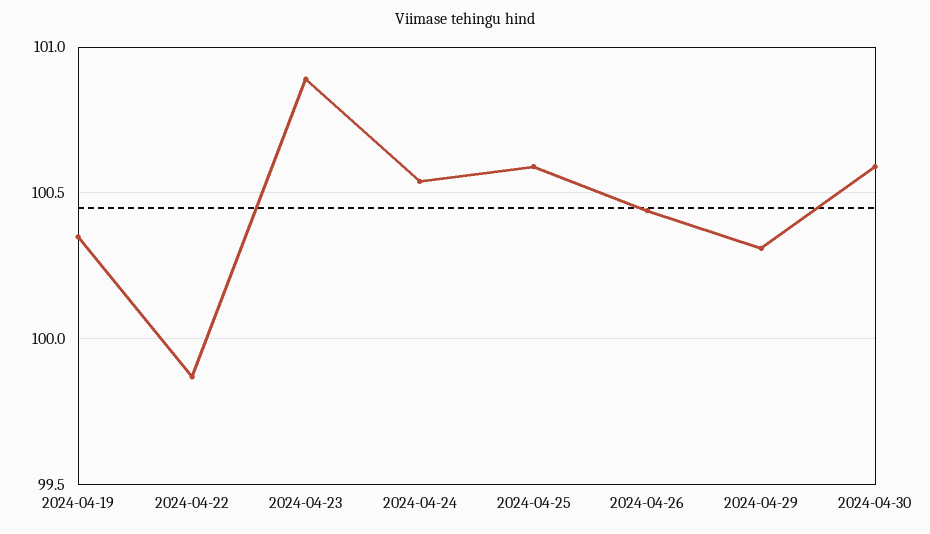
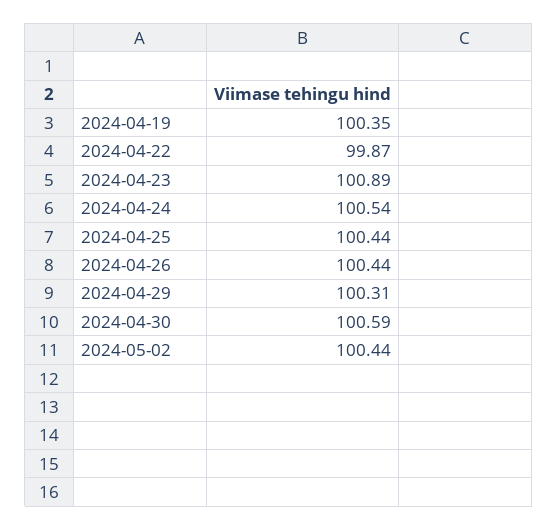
2024-04-25: 100.6 -> 100.44
2024-05-02: none -> 100.44

